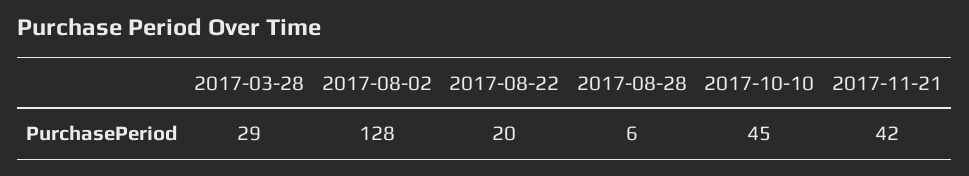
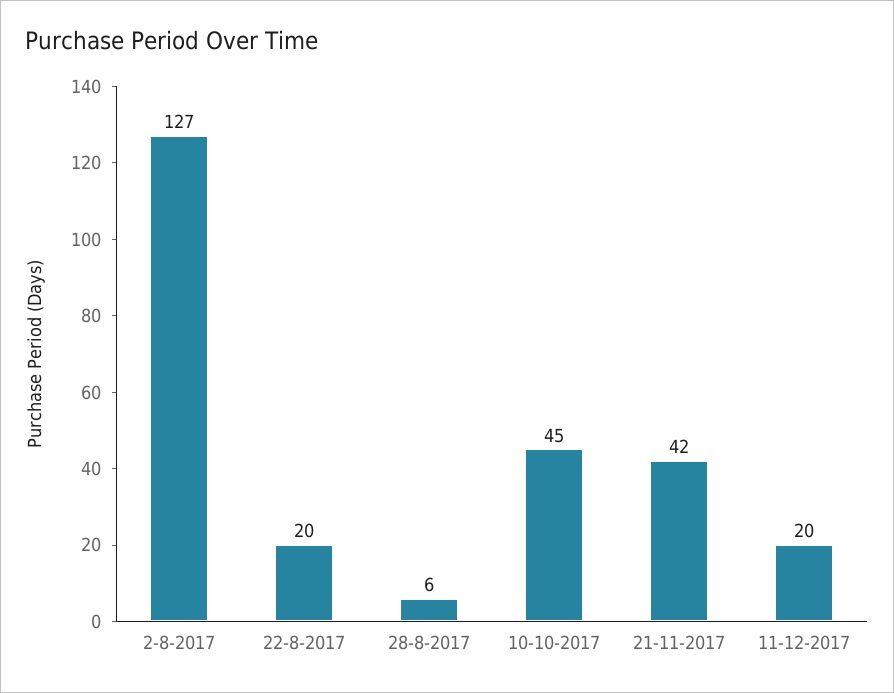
2017-03-28: 29 -> none
2017-08-02: 128 -> 127
11-12-2017: none -> 20

